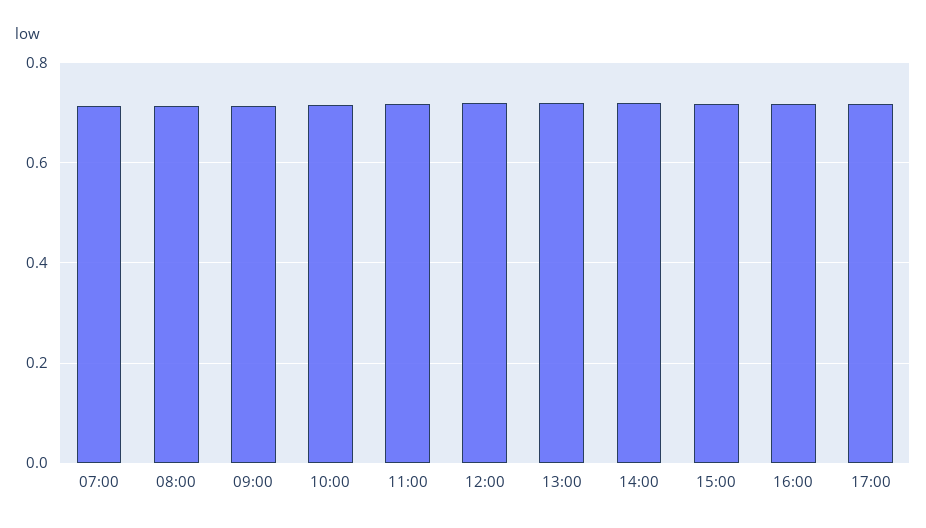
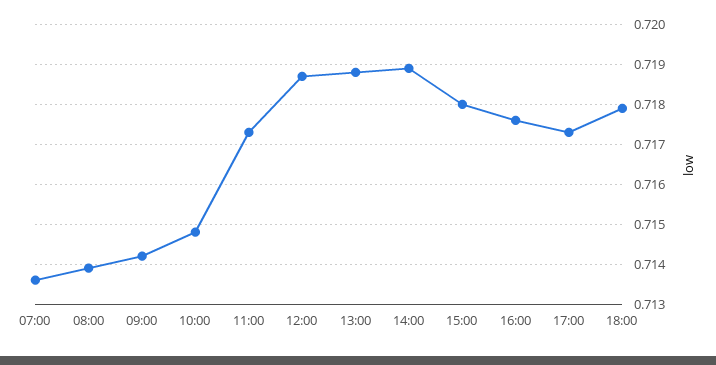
18:00: none -> 0.718

